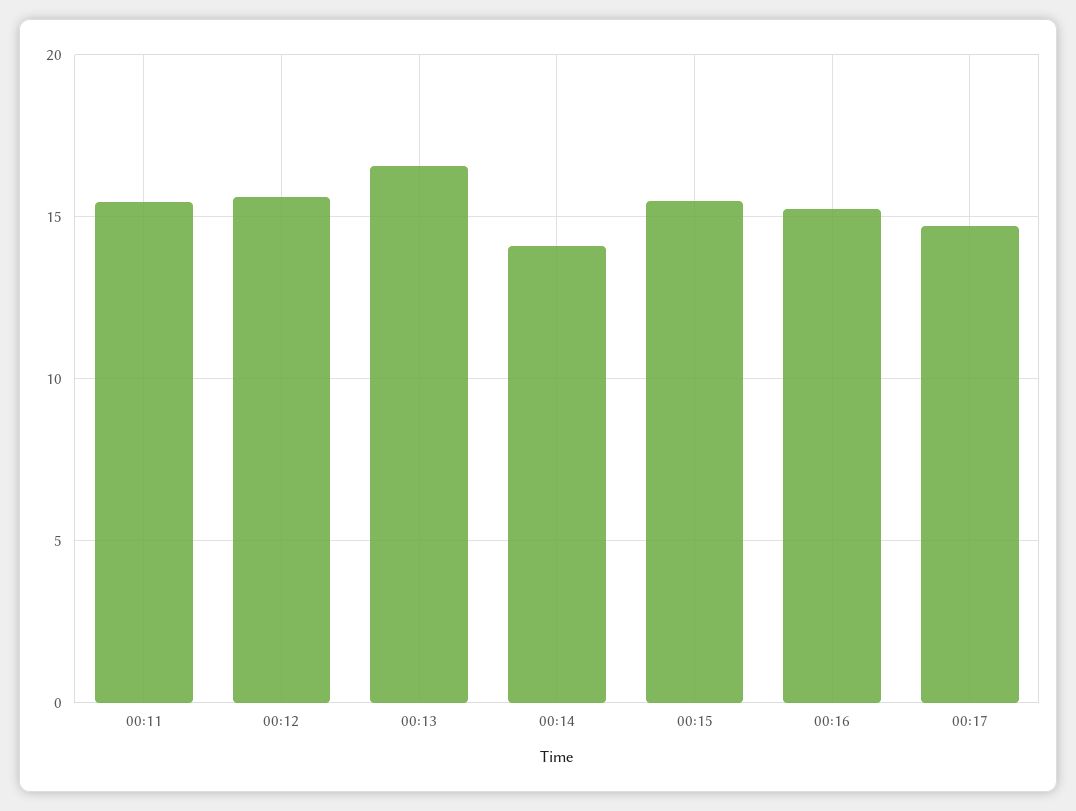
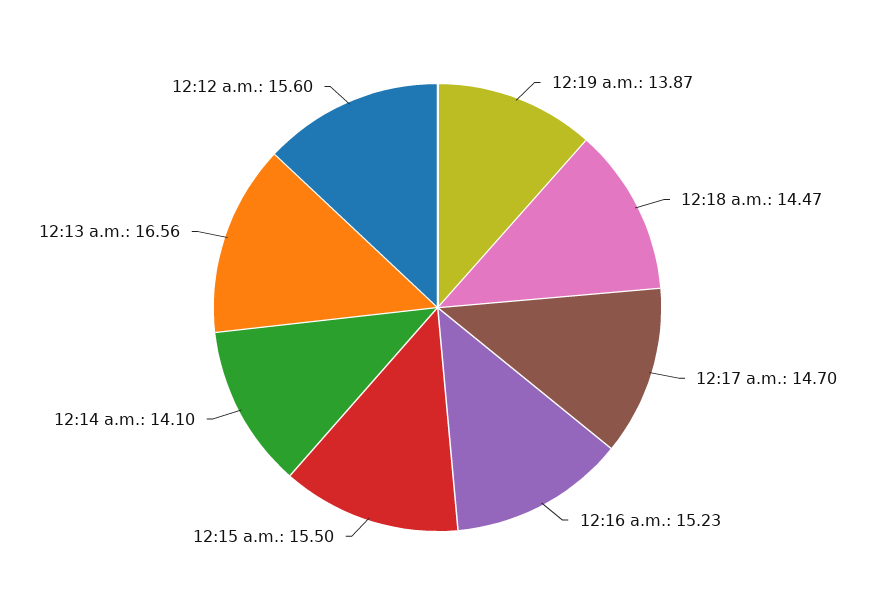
00:11: 15.5 -> none
12:19 a.m.: none -> 13.87
12:18 a.m.: none -> 14.47

